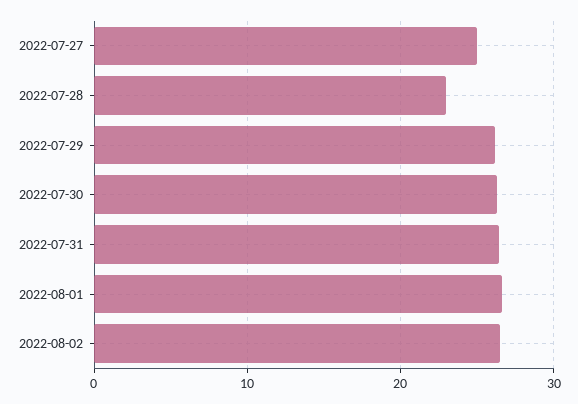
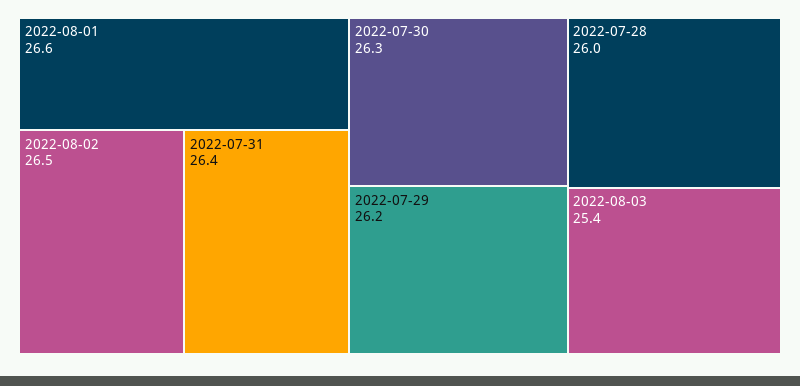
2022-07-27: 25 -> none
2022-07-28: 23 -> 26
2022-08-03: none -> 25.4

